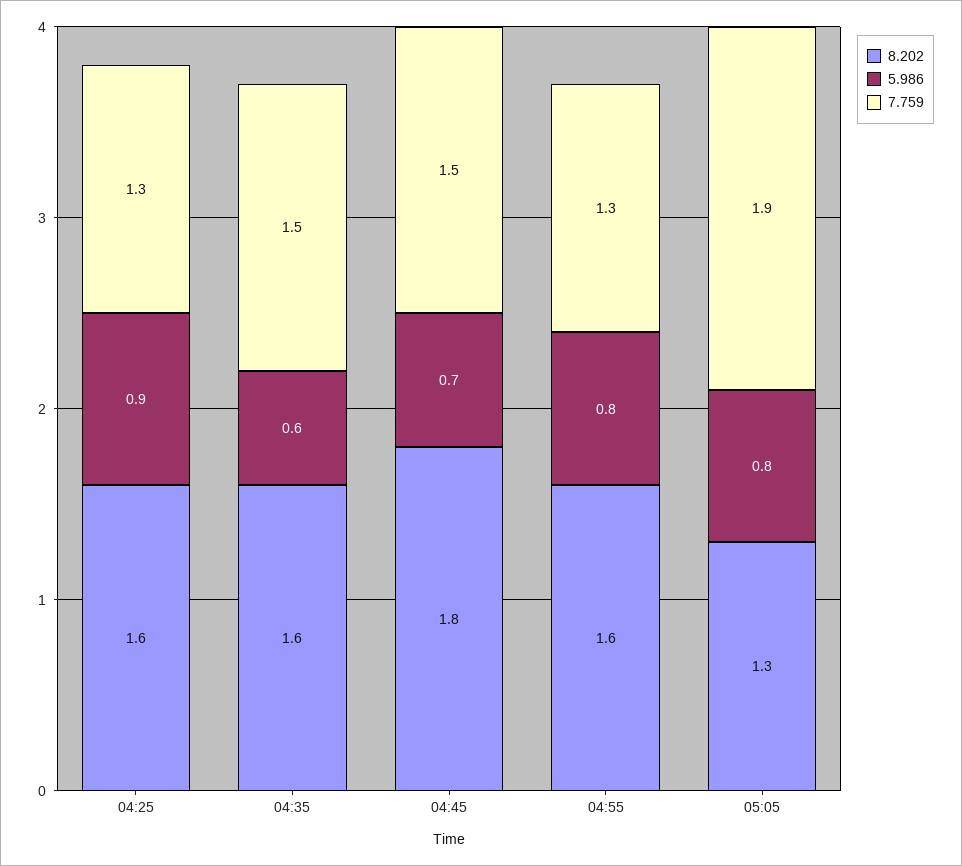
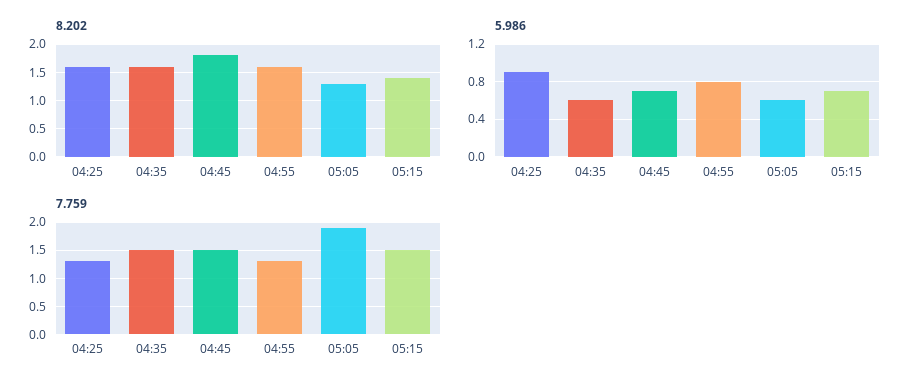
5.986, 05:05: 0.8 -> 0.6
8.202, 05:15: none -> 1.5
5.986, 05:15: none -> 0.7
7.759, 05:15: none -> 1.5

